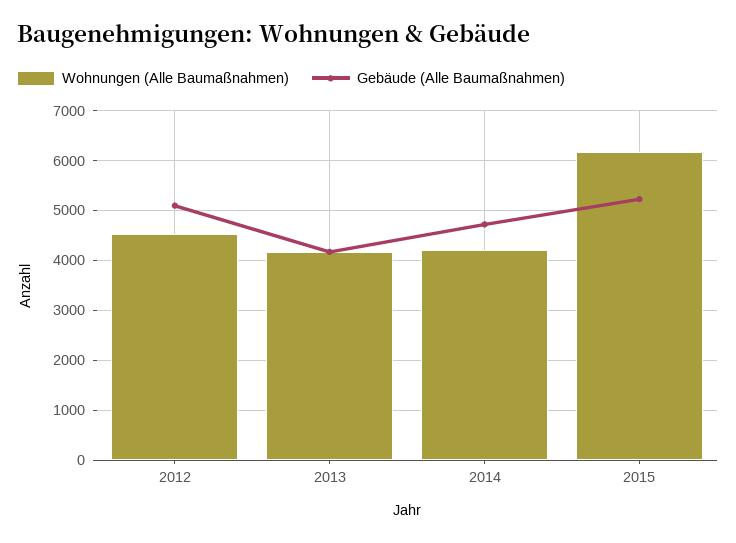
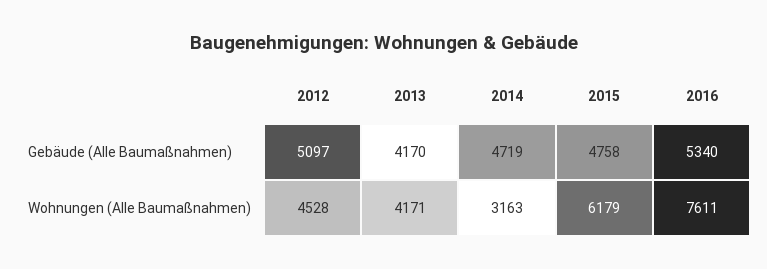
Wohnungen (Alle Baumaßnahmen), 2014: 4200 -> 3163
Gebäude (Alle Baumaßnahmen), 2015: 5200 -> 4758
Gebäude (Alle Baumaßnahmen), 2016: none -> 5340
Wohnungen (Alle Baumaßnahmen), 2016: none -> 7611

